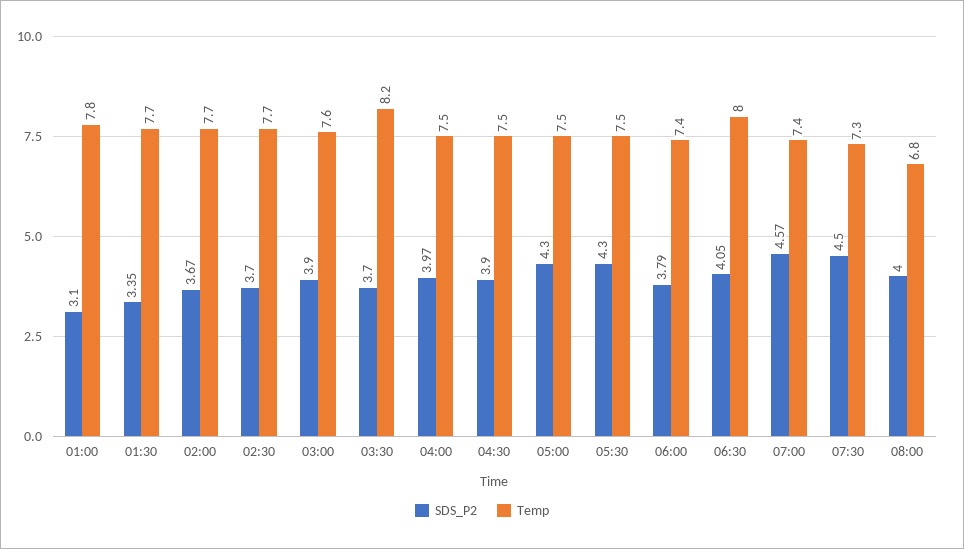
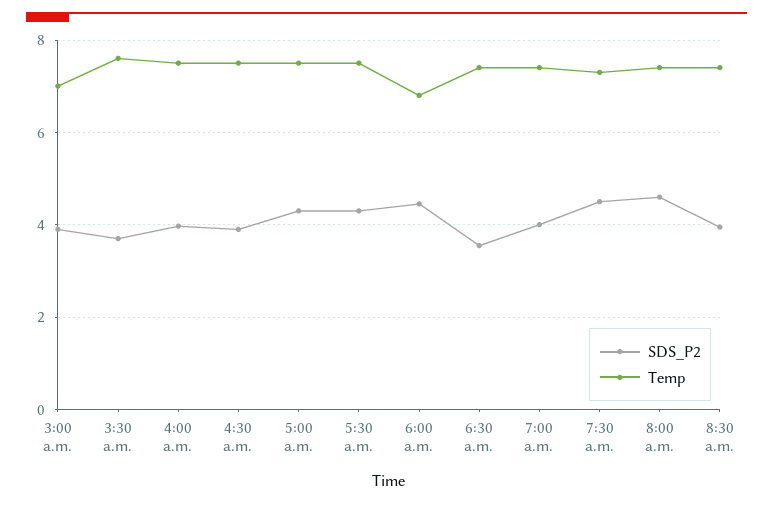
SDS_P2, 01:00: 3.1 -> none
Temp, 01:00: 7.8 -> none
SDS_P2, 01:30: 3.35 -> none
Temp, 01:30: 7.7 -> none
SDS_P2, 02:00: 3.67 -> none
Temp, 02:00: 7.7 -> none
SDS_P2, 02:30: 3.7 -> none
Temp, 02:30: 7.7 -> none
Temp, 03:00: 7.6 -> 7
Temp, 03:30: 8.2 -> 7.6
SDS_P2, 06:00: 3.79 -> 4.4
Temp, 06:00: 7.4 -> 6.8
SDS_P2, 06:30: 4.05 -> 3.6
Temp, 06:30: 8 -> 7.4
SDS_P2, 07:00: 4.57 -> 4
SDS_P2, 08:00: 4 -> 4.6
Temp, 08:00: 6.8 -> 7.4
SDS_P2, 8:30 a.m.: none -> 4
Temp, 8:30 a.m.: none -> 7.4

